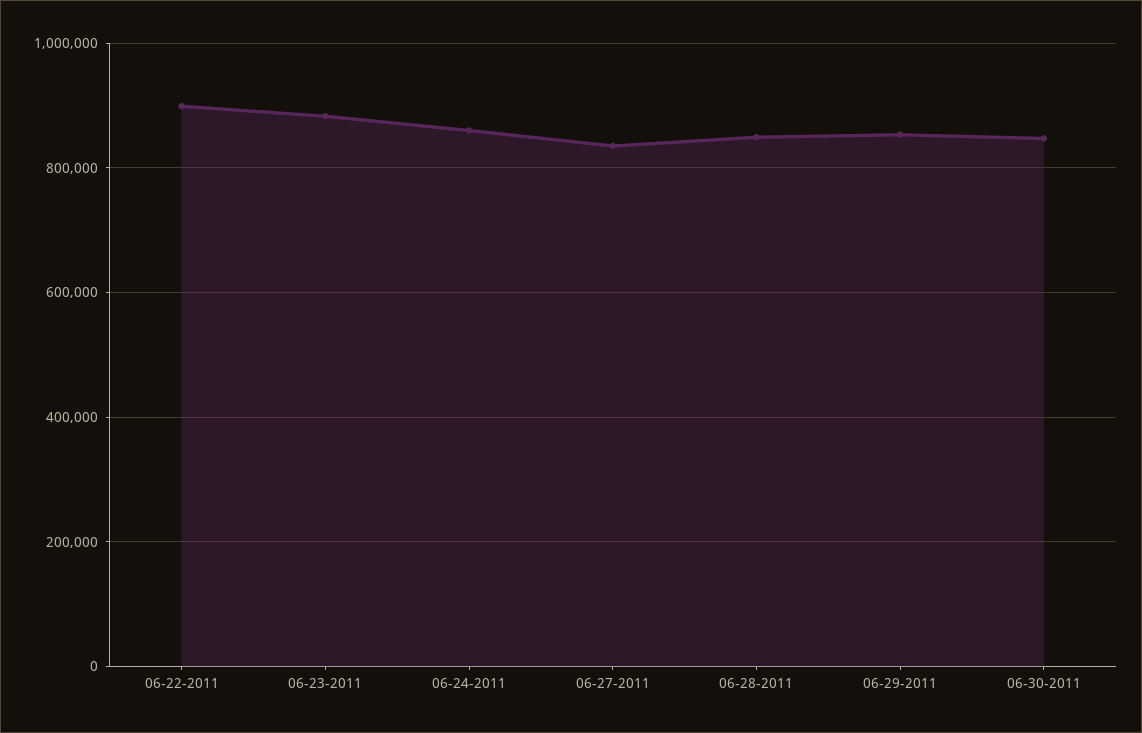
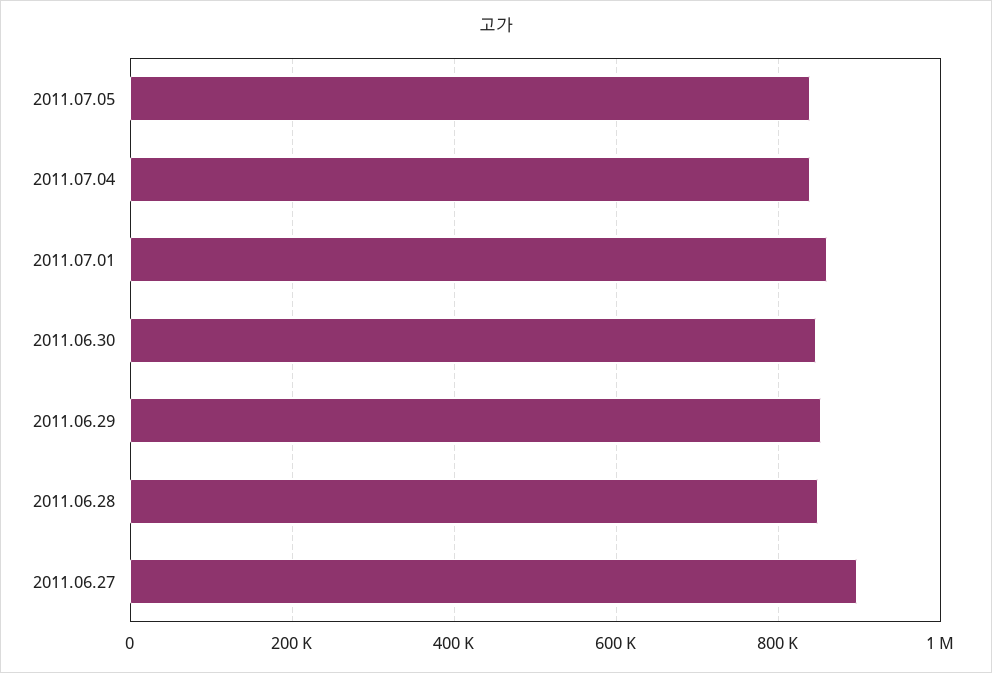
06-22-2011: 900000 -> none
06-23-2011: 880000 -> none
06-24-2011: 860000 -> none
06-27-2011: 840000 -> 900000
2011.07.05: none -> 840000
2011.07.04: none -> 840000
2011.07.01: none -> 860000

